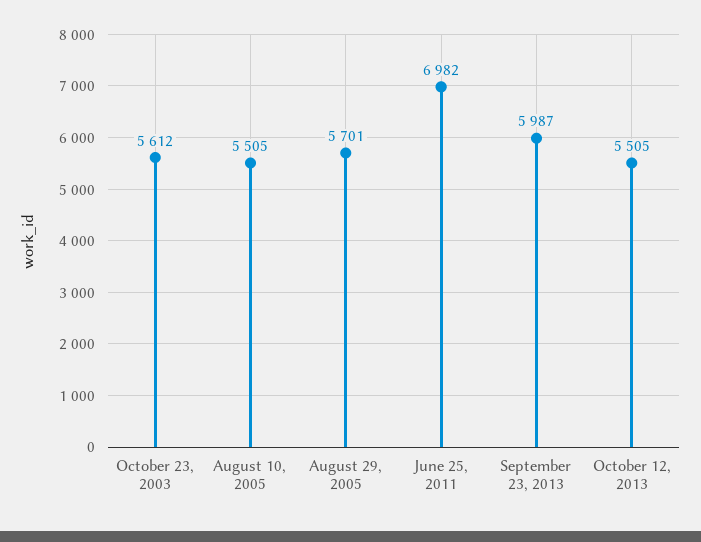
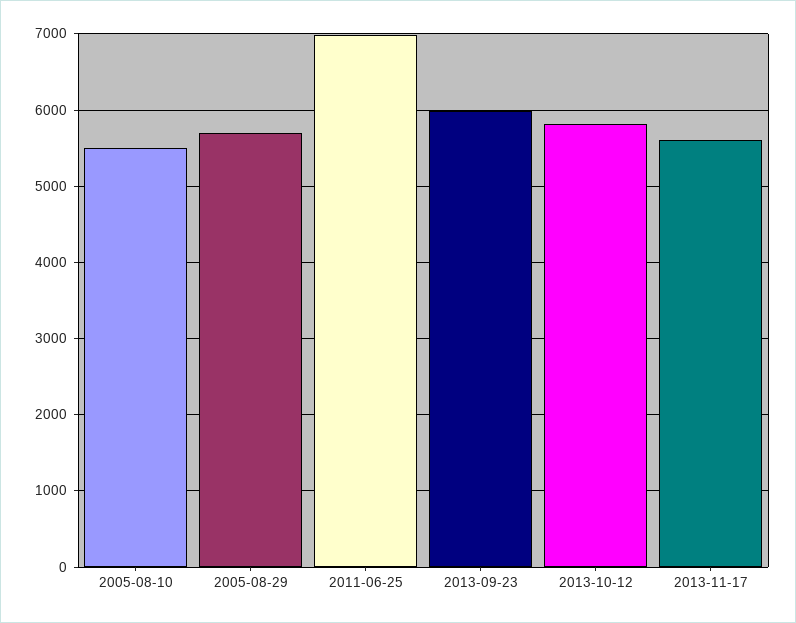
October 23, 2003: 5612 -> none
October 12, 2013: 5505 -> 5800
2013-11-17: none -> 5600

